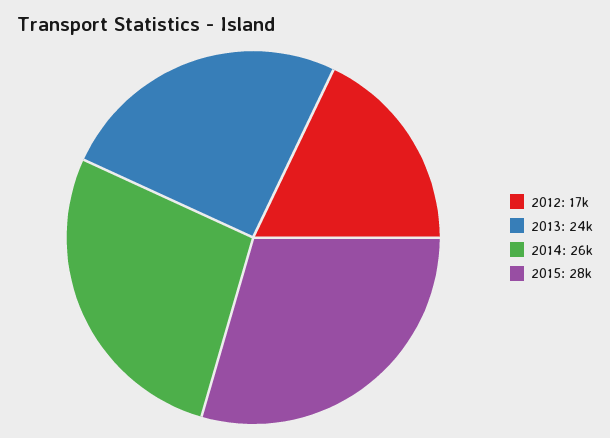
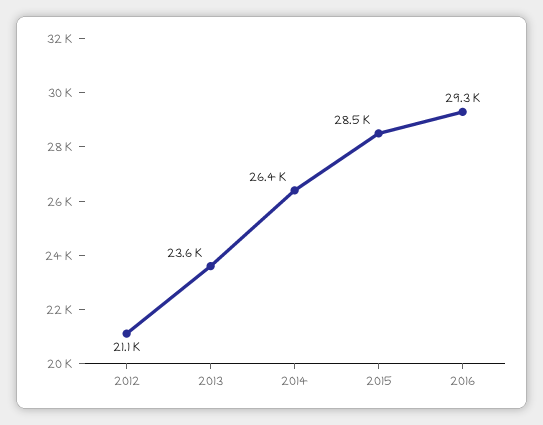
2012: 17000 -> 21100
2016: none -> 29300

